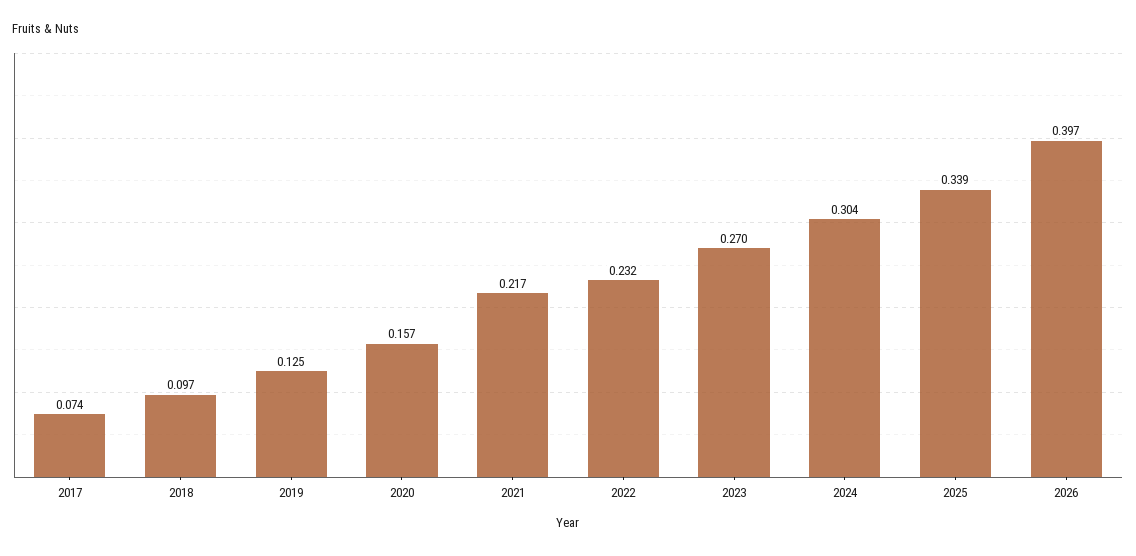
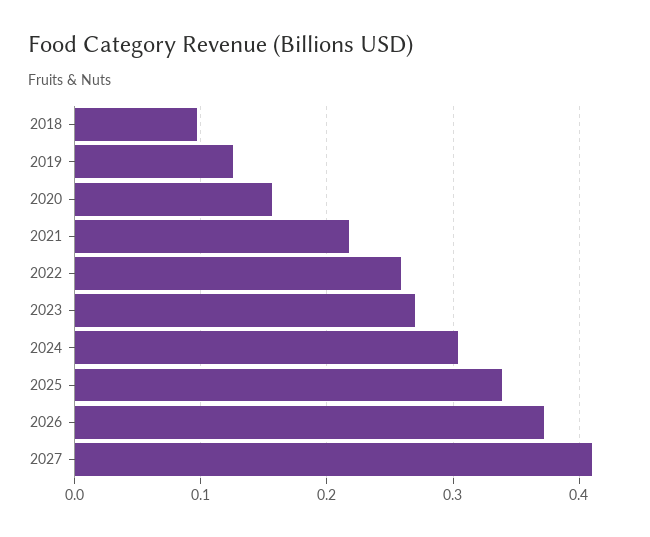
2017: 0.074 -> none
2022: 0.232 -> 0.26
2026: 0.397 -> 0.37
2027: none -> 0.41

